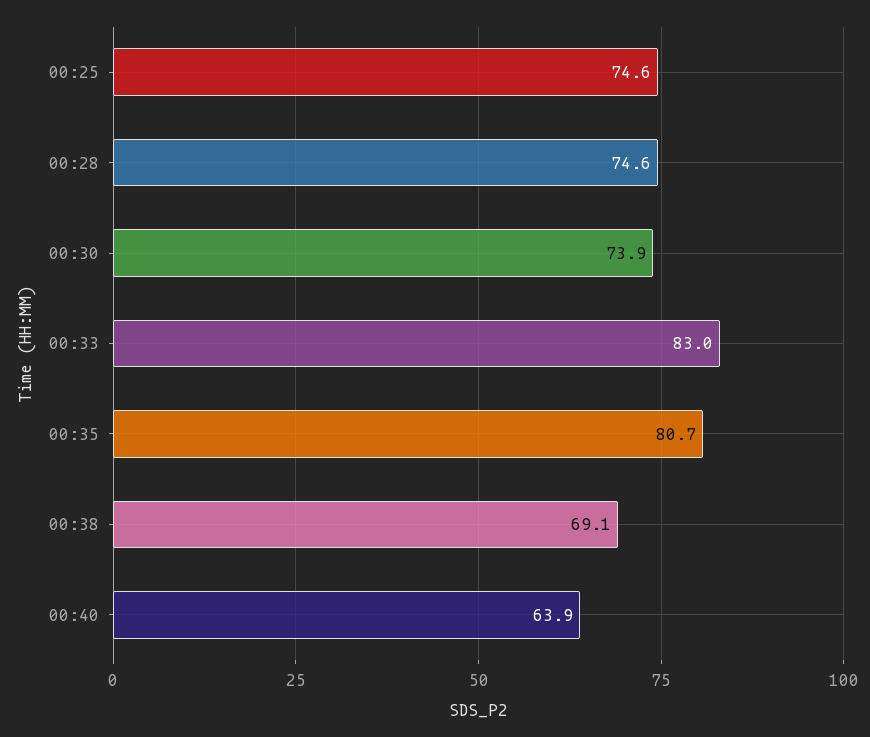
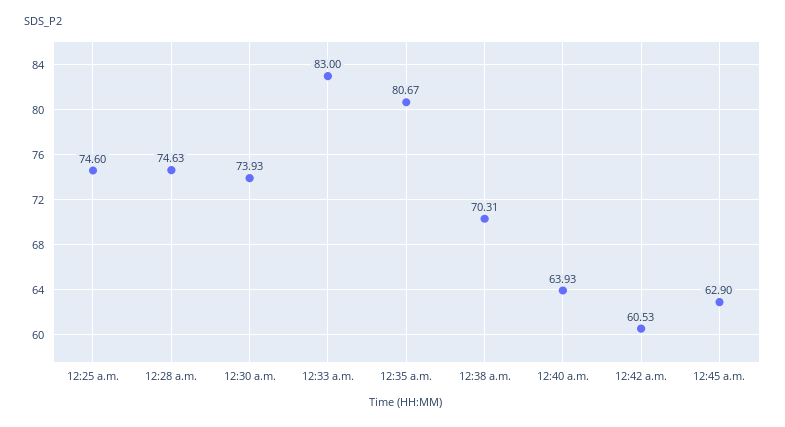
00:38: 69.1 -> 70.31
12:42 a.m.: none -> 60.53
12:45 a.m.: none -> 62.9

